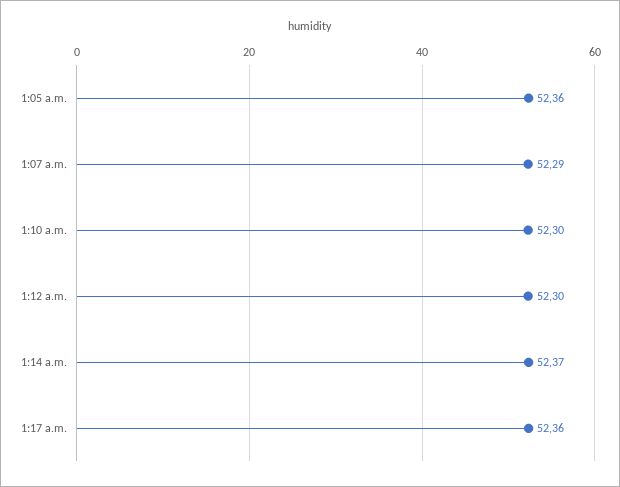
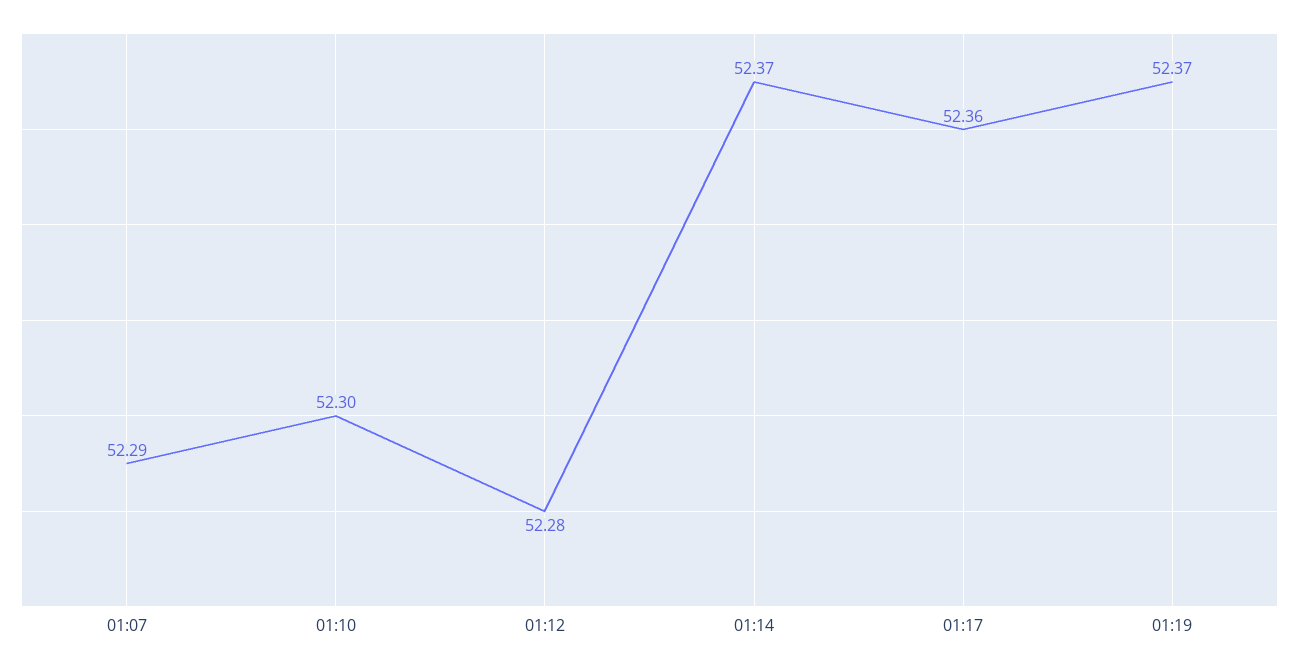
1:05 a.m.: 52.36 -> none
1:12 a.m.: 52.3 -> 52.28
01:19: none -> 52.37

